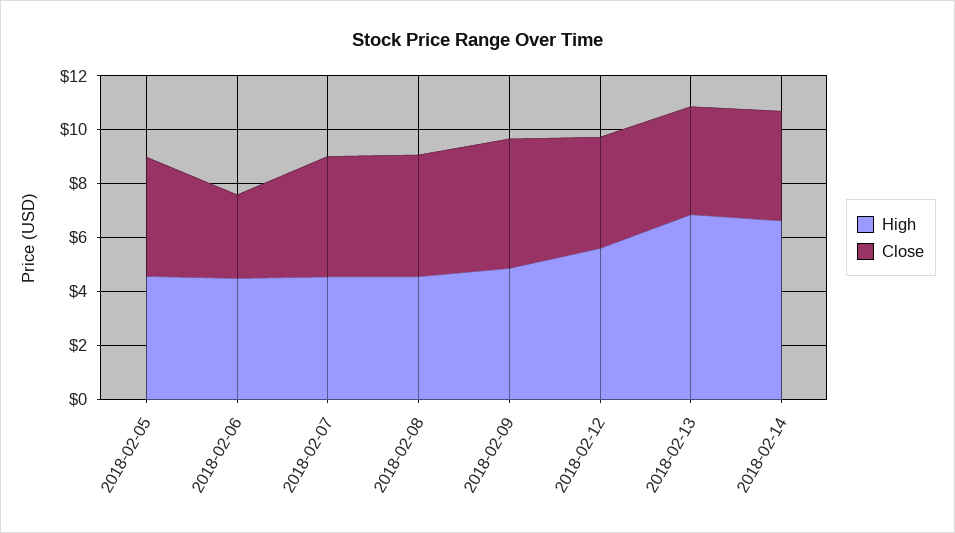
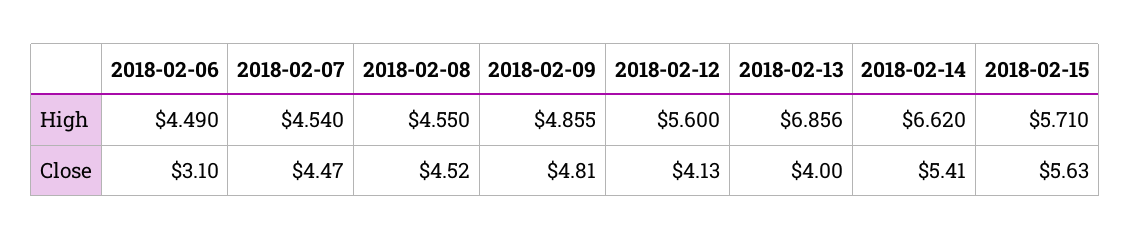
High, 2018-02-05: 4.5 -> none
Close, 2018-02-05: 4.5 -> none
Close, 2018-02-14: 4 -> 5.41
High, 2018-02-15: none -> 5.71
Close, 2018-02-15: none -> 5.63

